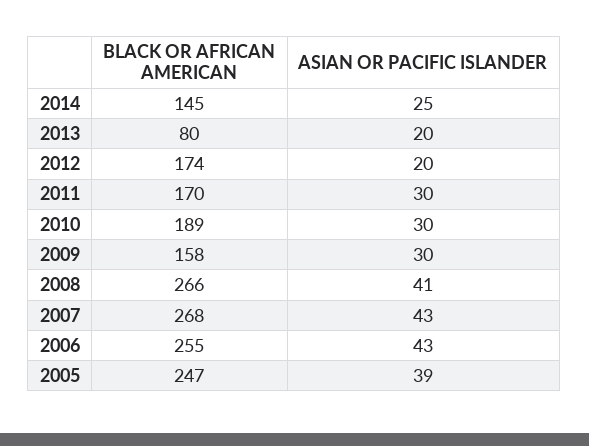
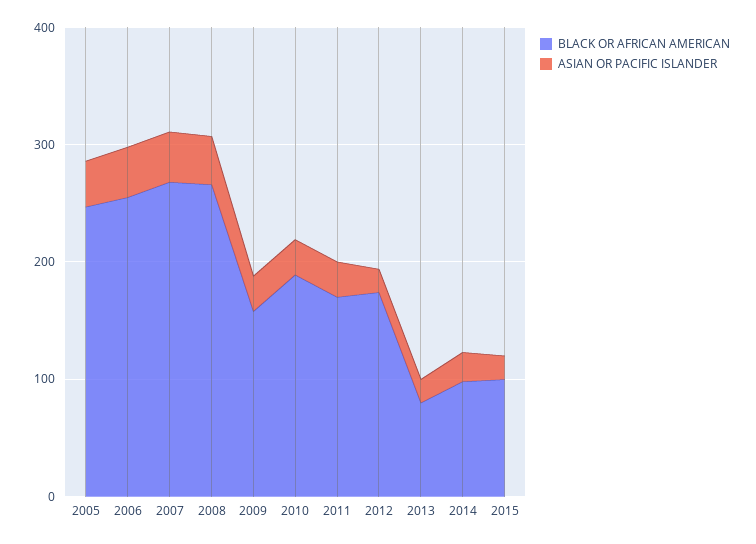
BLACK OR AFRICAN AMERICAN, 2014: 145 -> 100
BLACK OR AFRICAN AMERICAN, 2015: none -> 100
ASIAN OR PACIFIC ISLANDER, 2015: none -> 20

